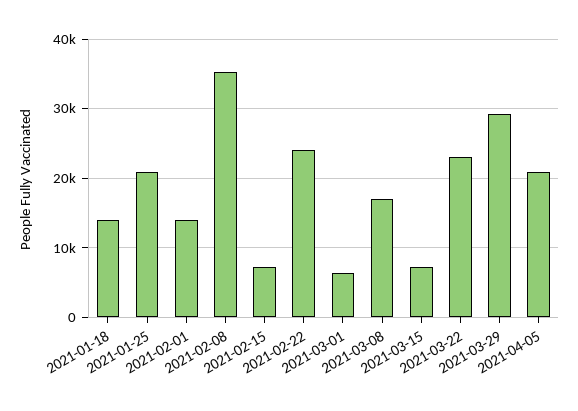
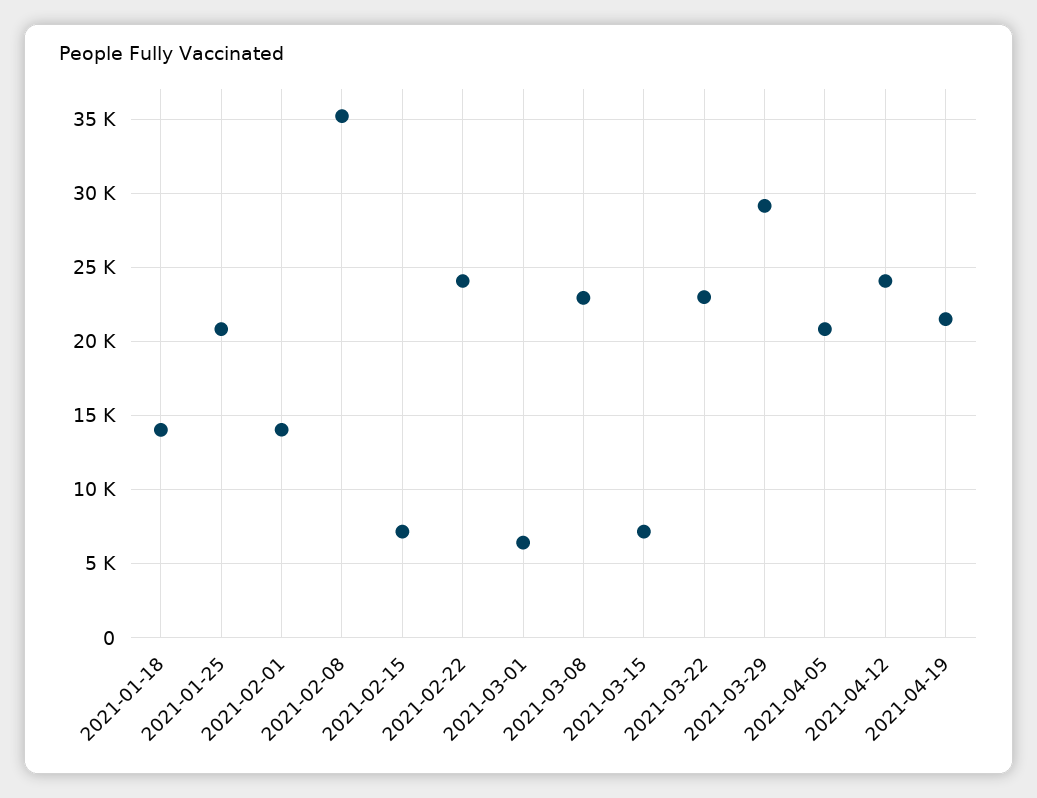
2021-03-08: 17000 -> 23000
2021-04-12: none -> 24000
2021-04-19: none -> 21500

